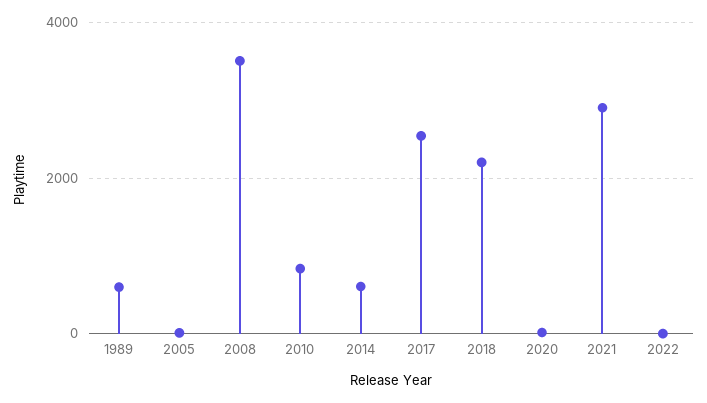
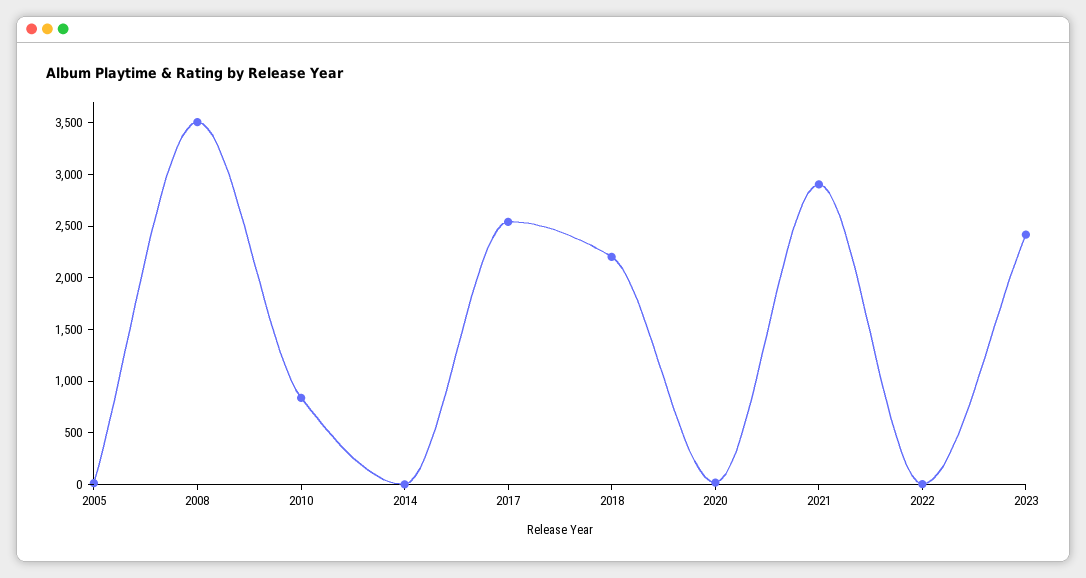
1989: 600 -> none
2014: 600 -> 0
2023: none -> 2400

